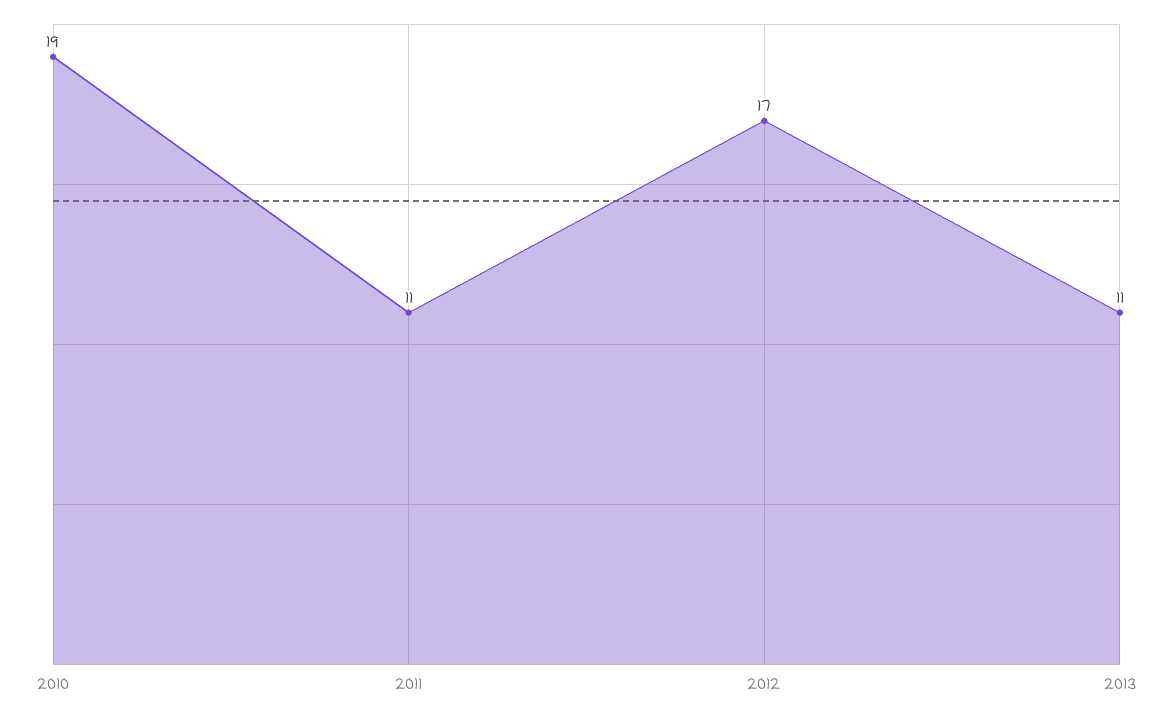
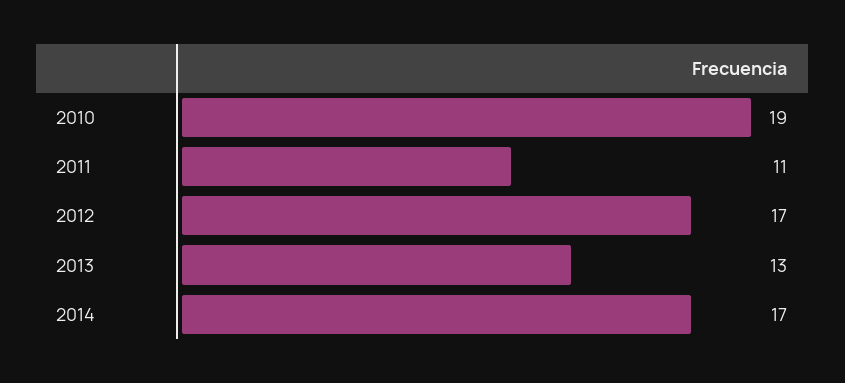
2013: 11 -> 13
2014: none -> 17

